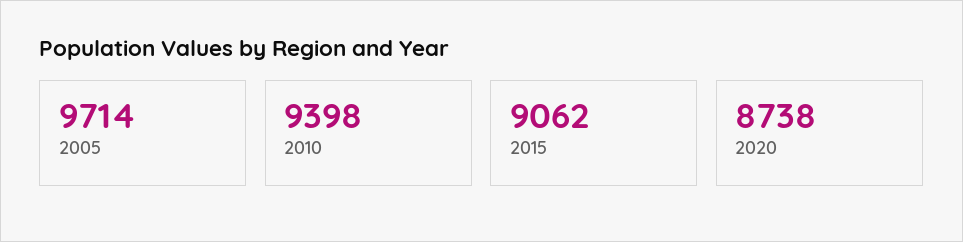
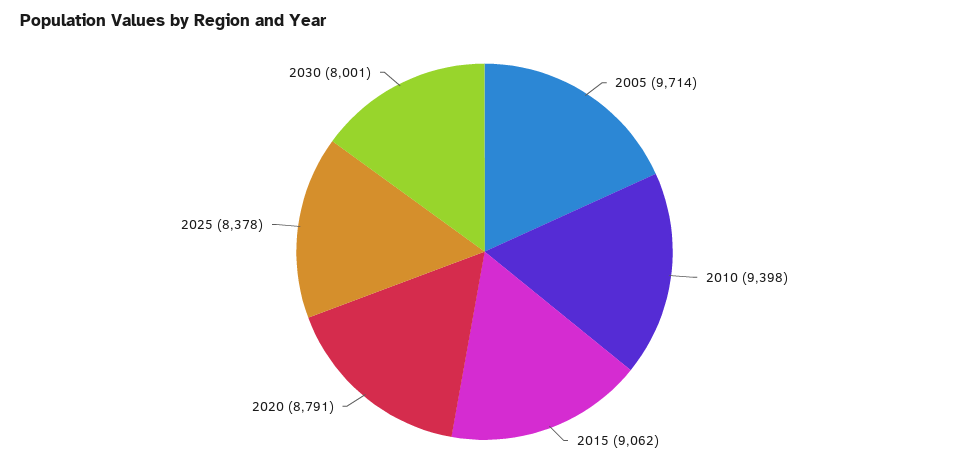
2020: 8738 -> 8791
2025: none -> 8378
2030: none -> 8001

